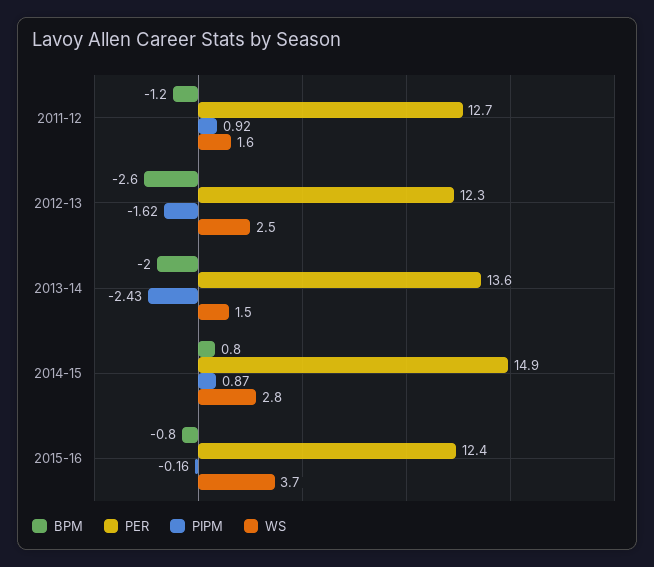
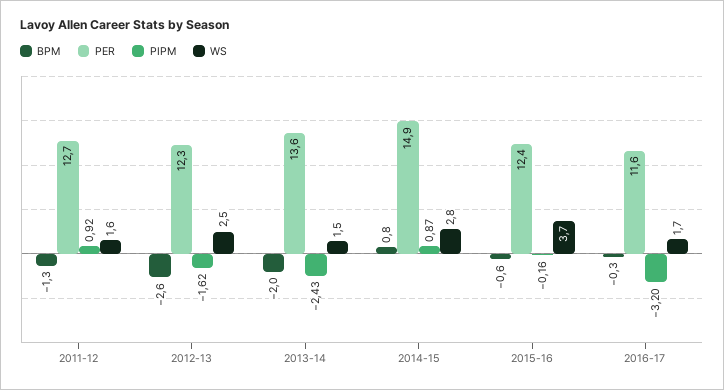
BPM, 2011-12: -1.2 -> -1.3
BPM, 2015-16: -0.8 -> -0.6
BPM, 2016-17: none -> -0.3
PER, 2016-17: none -> 11.6
PIPM, 2016-17: none -> -3.2
WS, 2016-17: none -> 1.7

